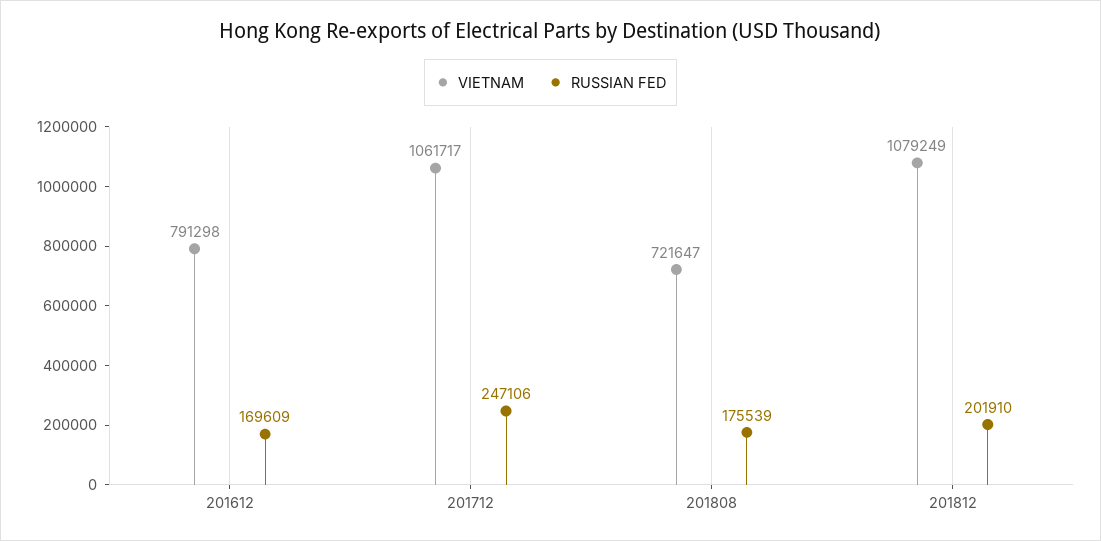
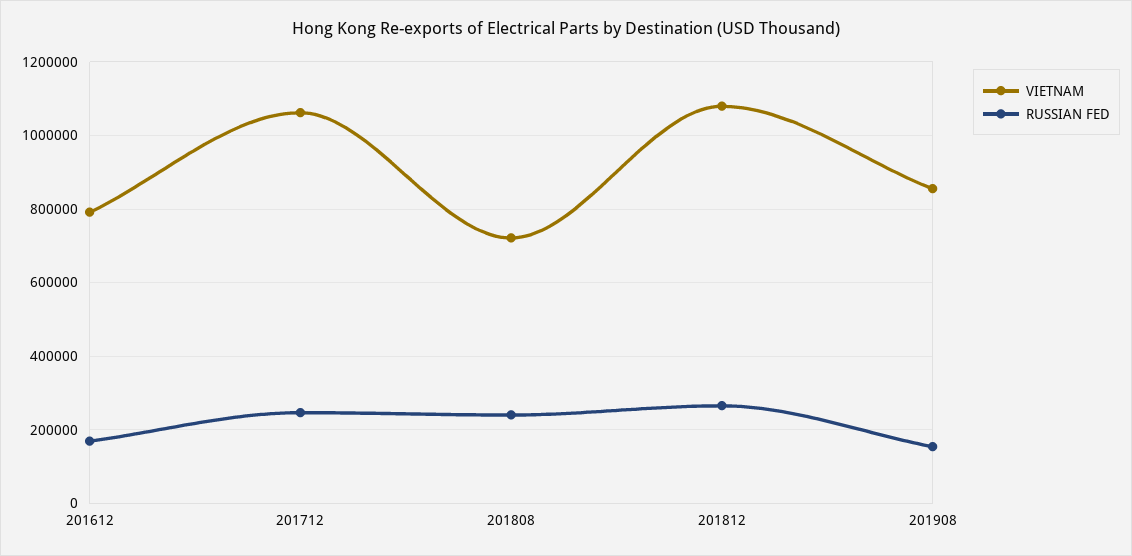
RUSSIAN FED, 201808: 175539 -> 240000
RUSSIAN FED, 201812: 201910 -> 260000
VIETNAM, 201908: none -> 860000
RUSSIAN FED, 201908: none -> 160000

